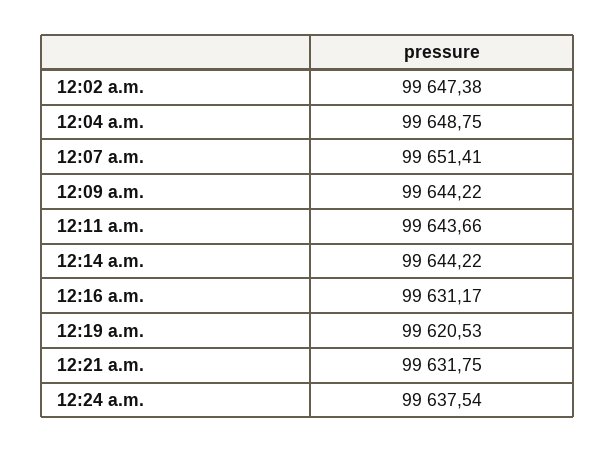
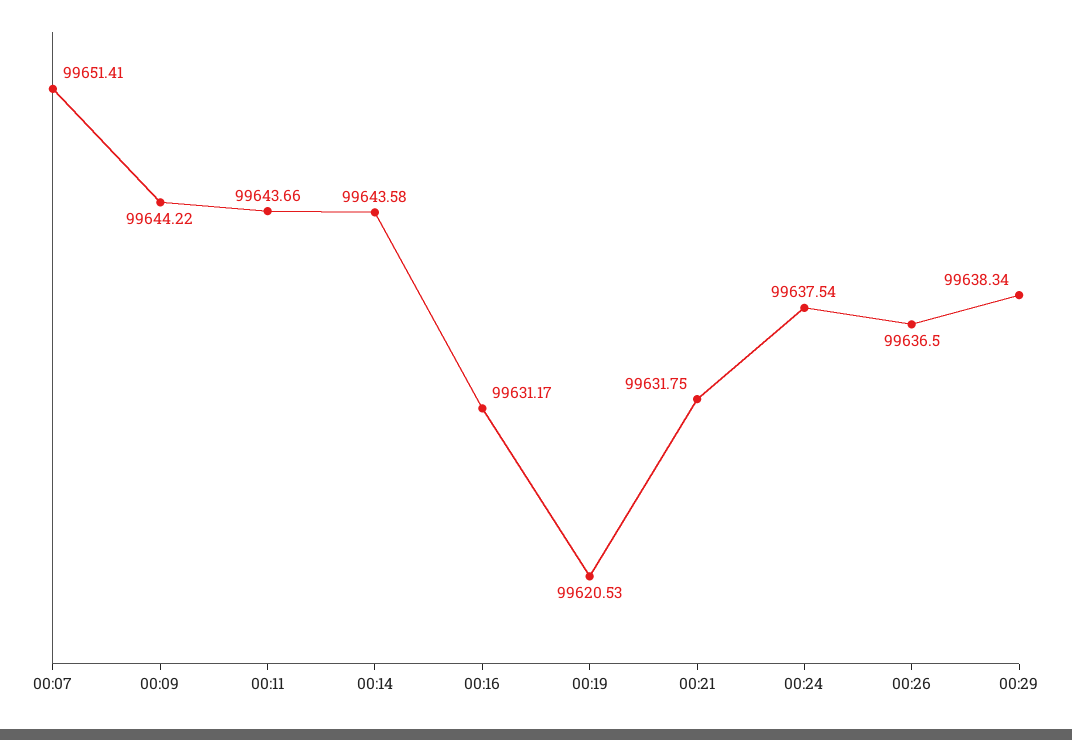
12:02 a.m.: 99647.38 -> none
12:04 a.m.: 99648.75 -> none
12:14 a.m.: 99644.22 -> 99643.58
00:26: none -> 99636.5
00:29: none -> 99638.34

